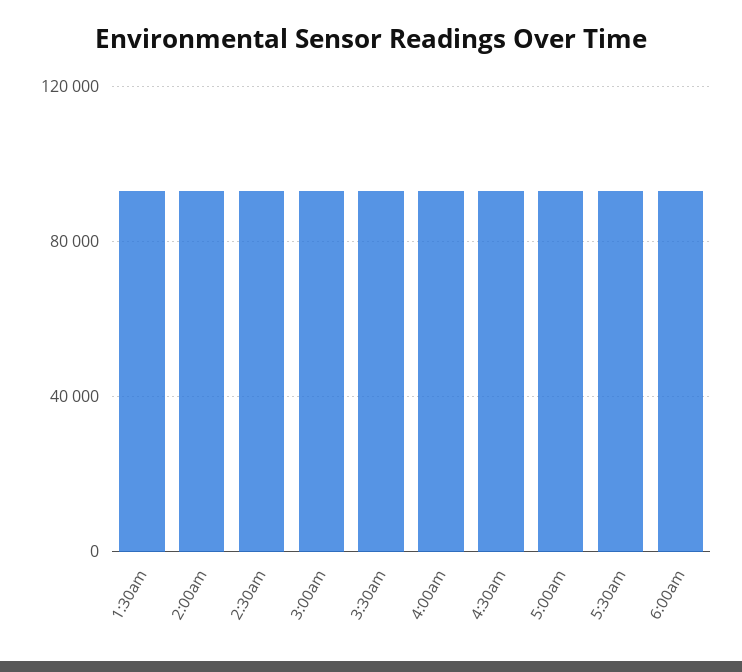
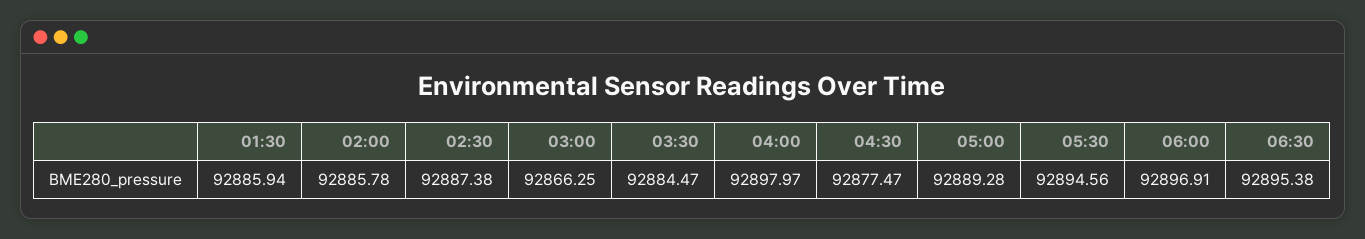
06:30: none -> 92895.38

